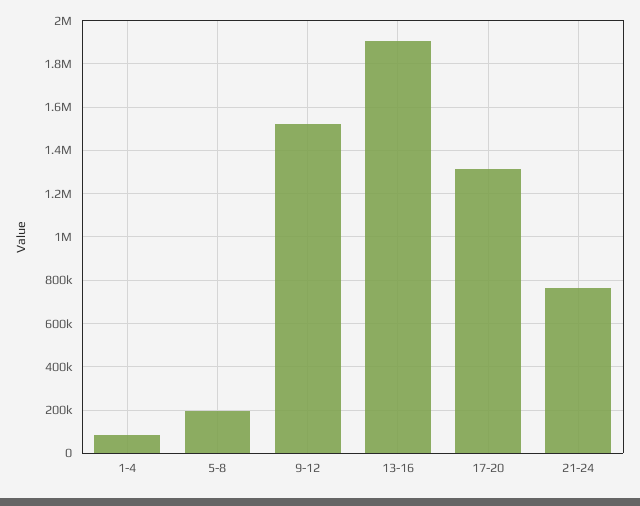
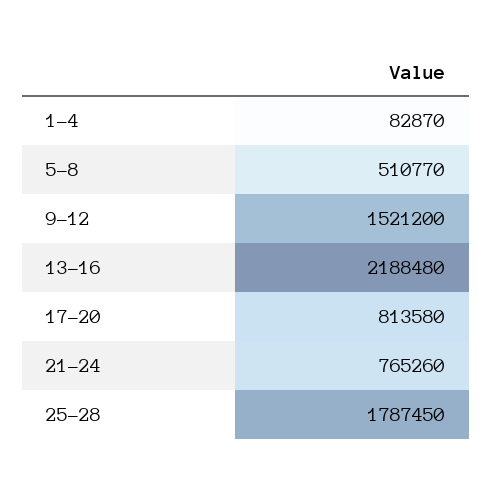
5-8: 200000 -> 510770
13-16: 1900000 -> 2188480
17-20: 1300000 -> 813580
25-28: none -> 1787450

